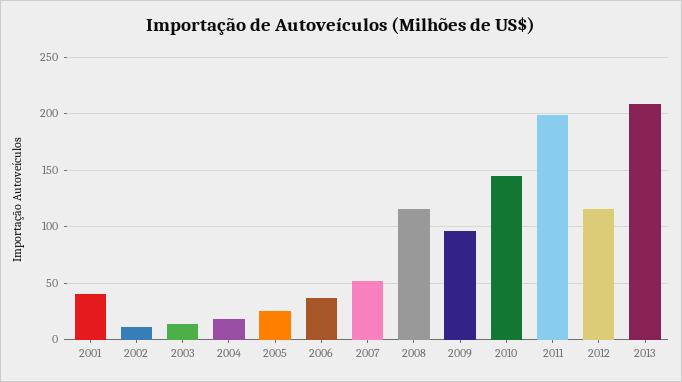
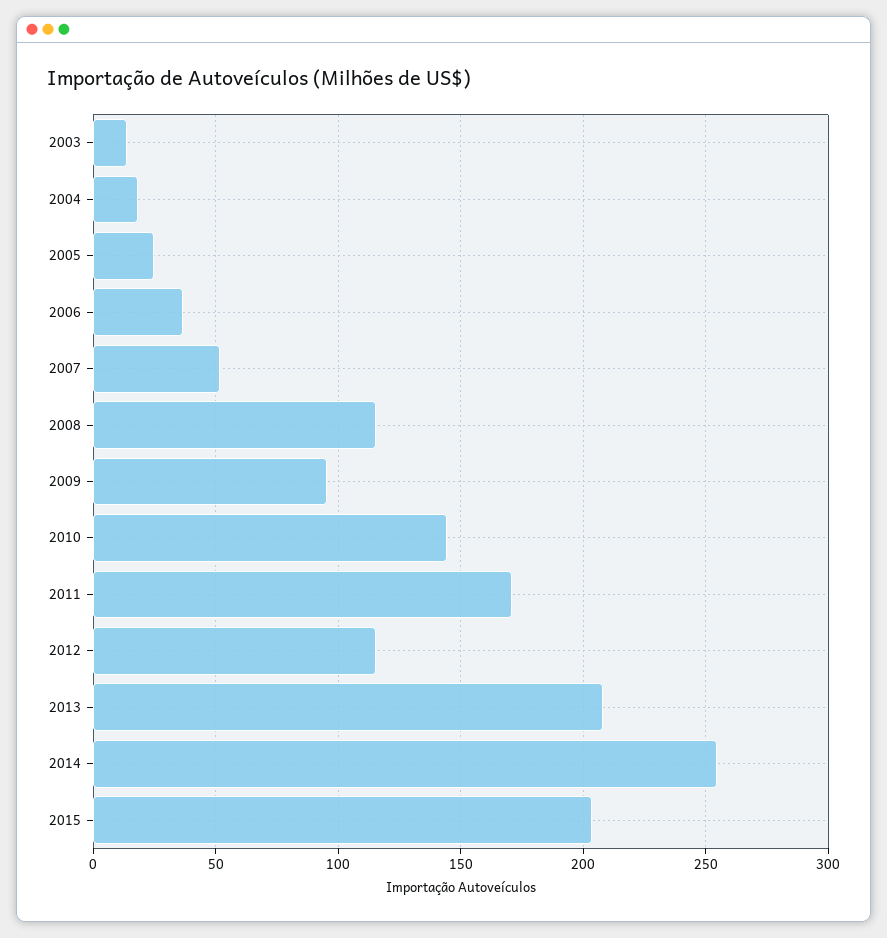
2001: 40 -> none
2002: 10 -> none
2011: 200 -> 170
2014: none -> 255
2015: none -> 205

